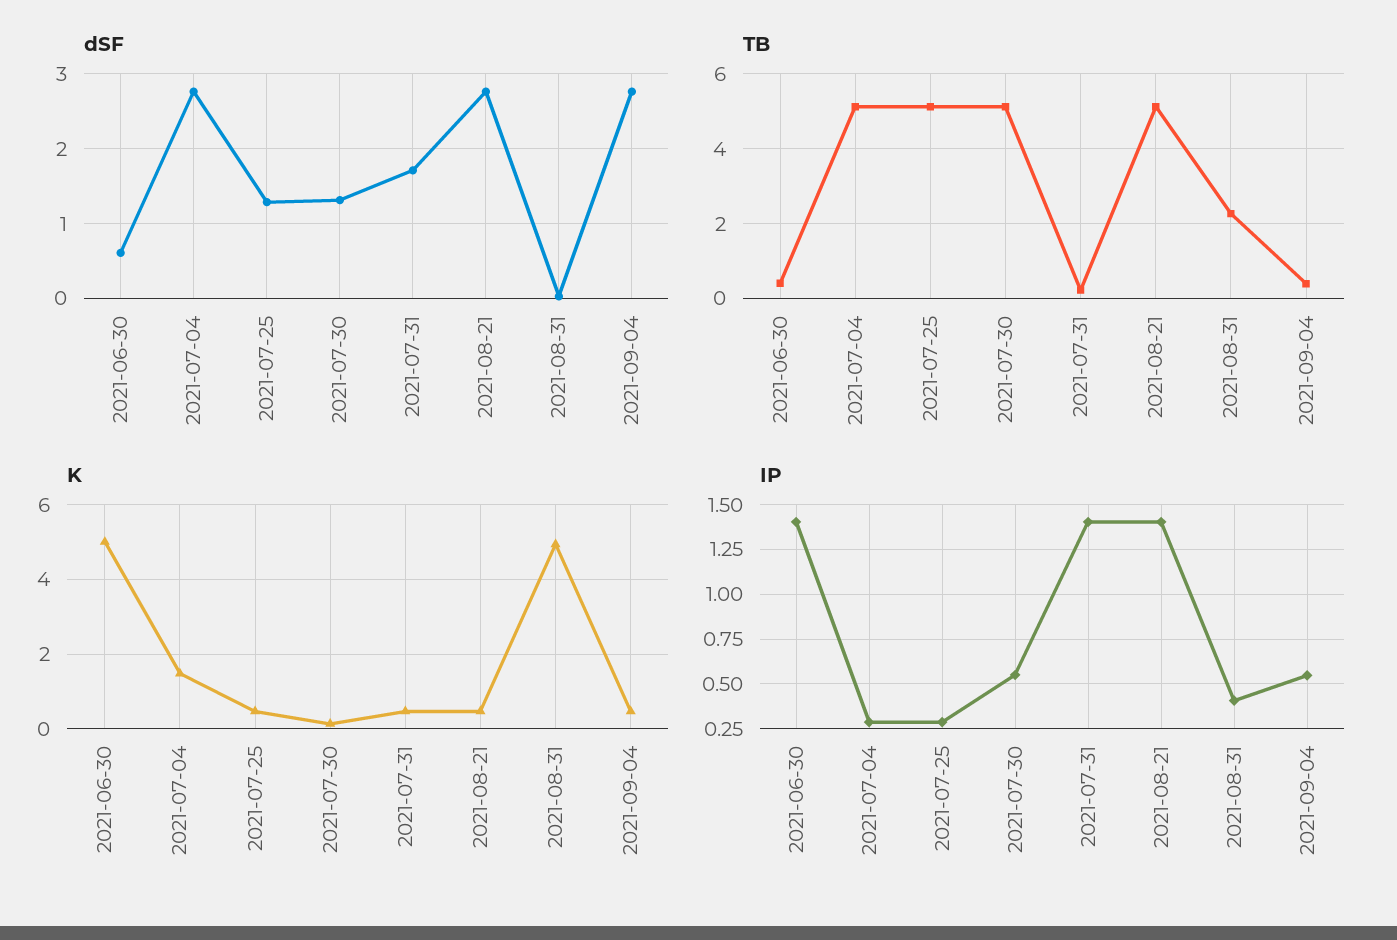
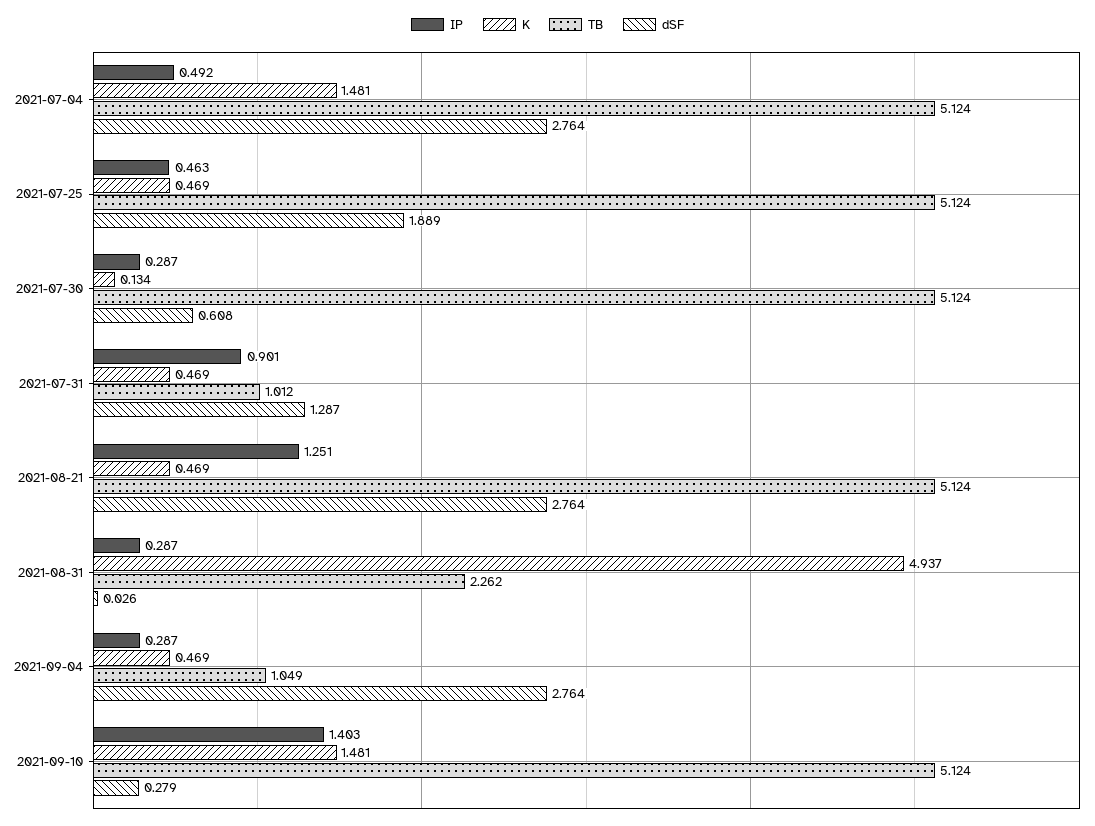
dSF, 2021-06-30: 0.6 -> none
dSF, 2021-07-25: 1.3 -> 1.889
dSF, 2021-07-30: 1.3 -> 0.608
dSF, 2021-07-31: 1.7 -> 1.287
TB, 2021-06-30: 0.4 -> none
TB, 2021-07-31: 0.2 -> 1.012
TB, 2021-09-04: 0.4 -> 1.049
K, 2021-06-30: 5 -> none
IP, 2021-06-30: 1.4 -> none
IP, 2021-07-04: 0.3 -> 0.492
IP, 2021-07-25: 0.3 -> 0.463
IP, 2021-07-30: 0.55 -> 0.287
IP, 2021-07-31: 1.4 -> 0.901
IP, 2021-08-21: 1.4 -> 1.251
IP, 2021-08-31: 0.4 -> 0.287
IP, 2021-09-04: 0.55 -> 0.287
IP, 2021-09-10: none -> 1.403
K, 2021-09-10: none -> 1.481
TB, 2021-09-10: none -> 5.124
dSF, 2021-09-10: none -> 0.279

